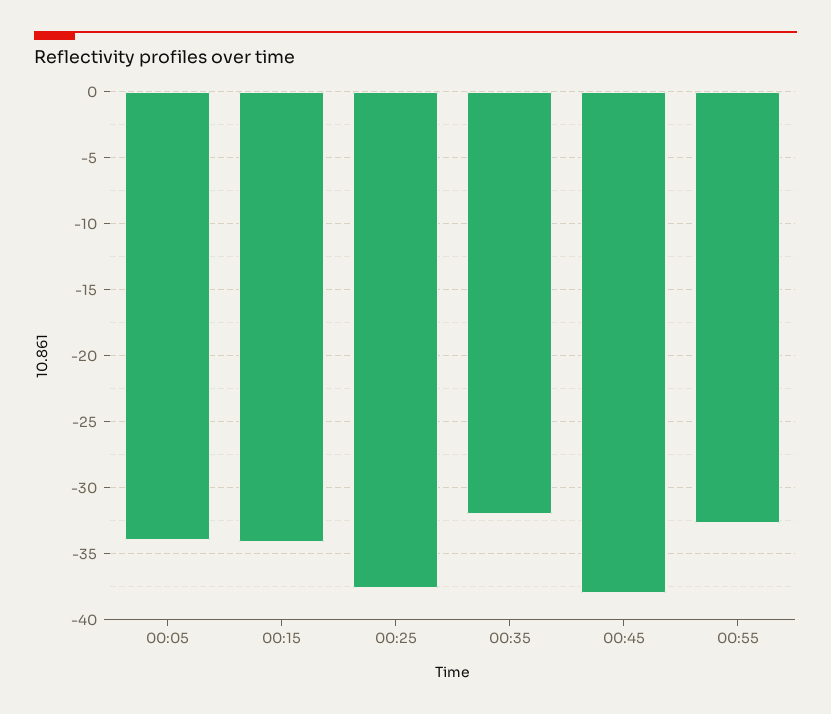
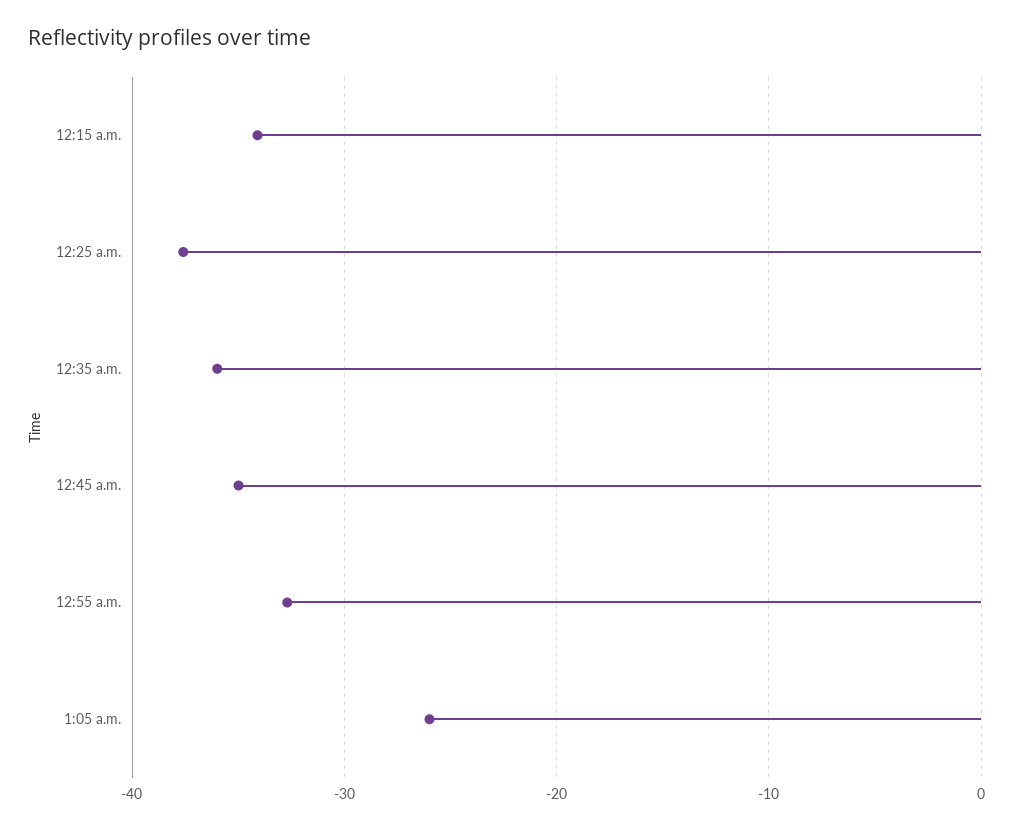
00:05: -34 -> none
00:35: -32 -> -36
00:45: -38 -> -35
1:05 a.m.: none -> -26

